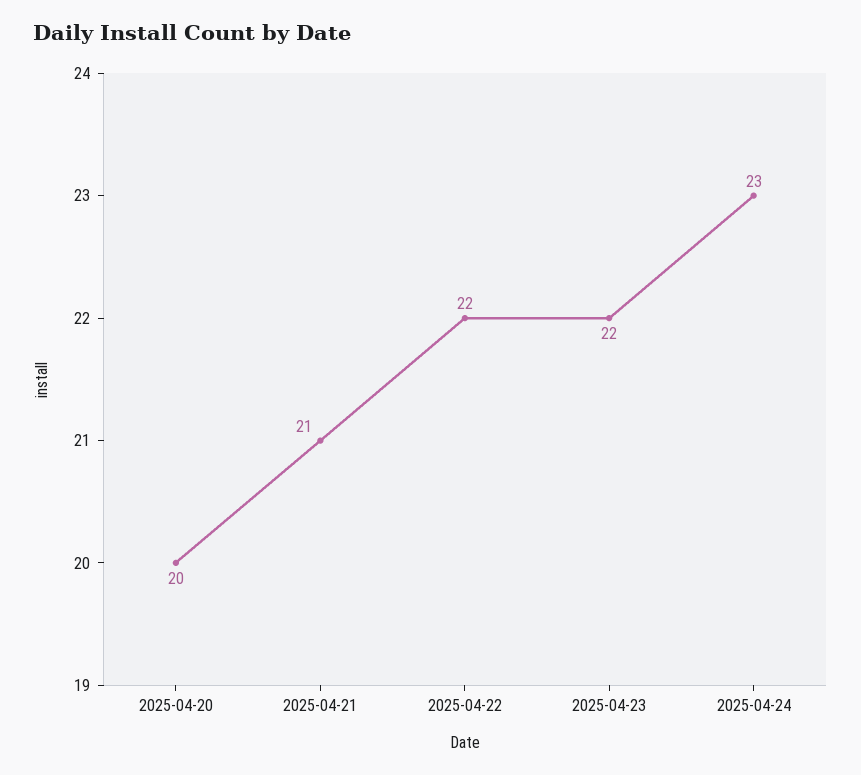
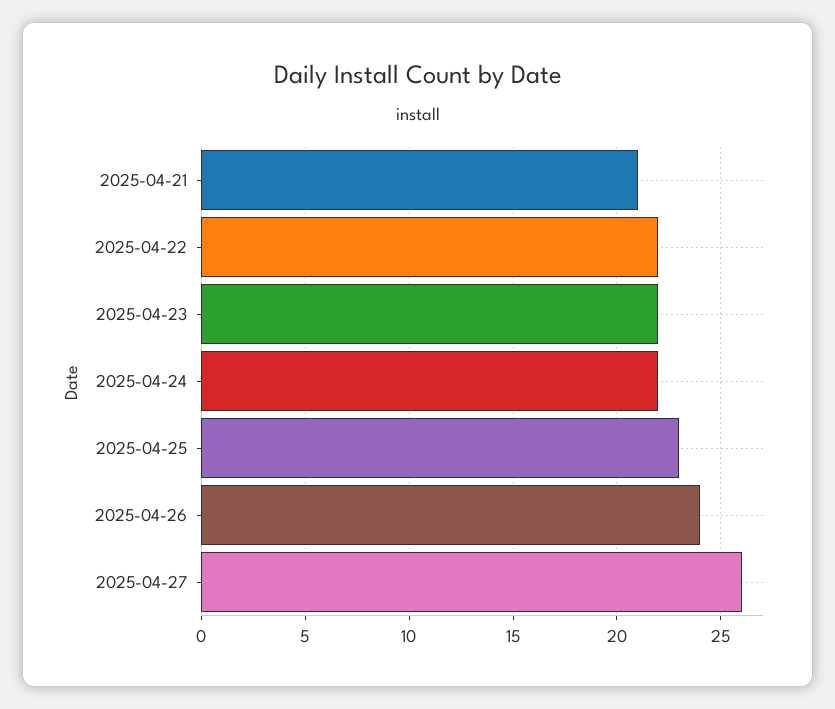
2025-04-20: 20 -> none
2025-04-24: 23 -> 22
2025-04-25: none -> 23
2025-04-26: none -> 24
2025-04-27: none -> 26

